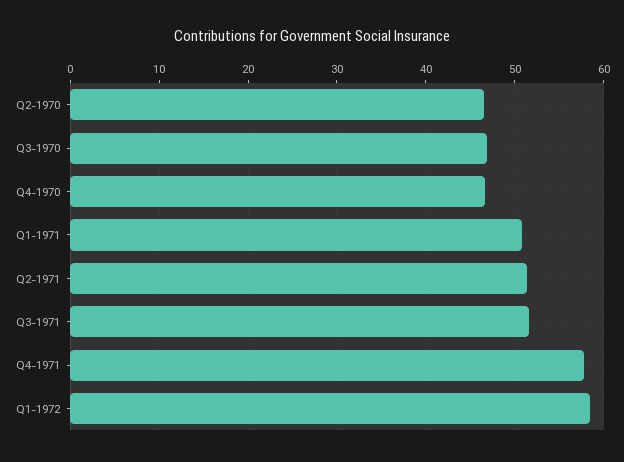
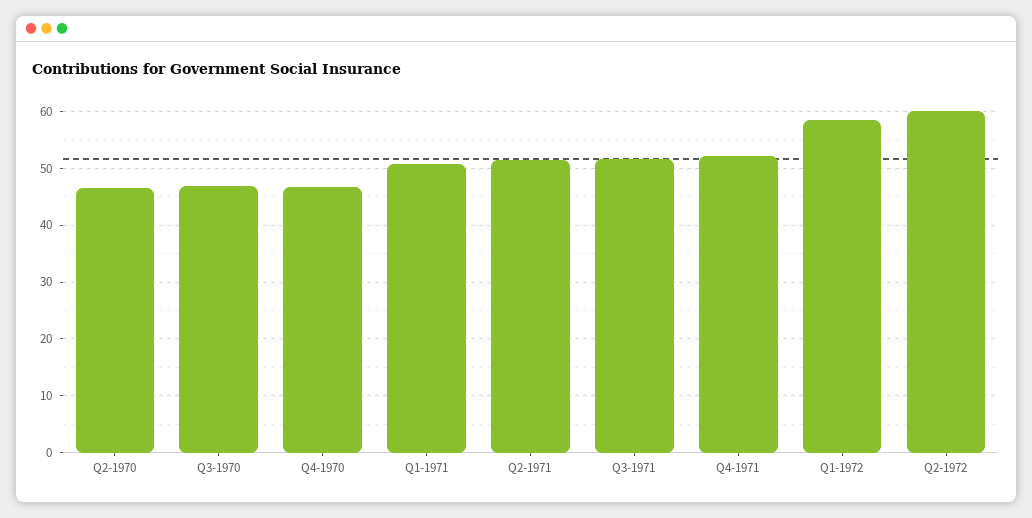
Q4-1971: 58 -> 52
Q2-1972: none -> 60

